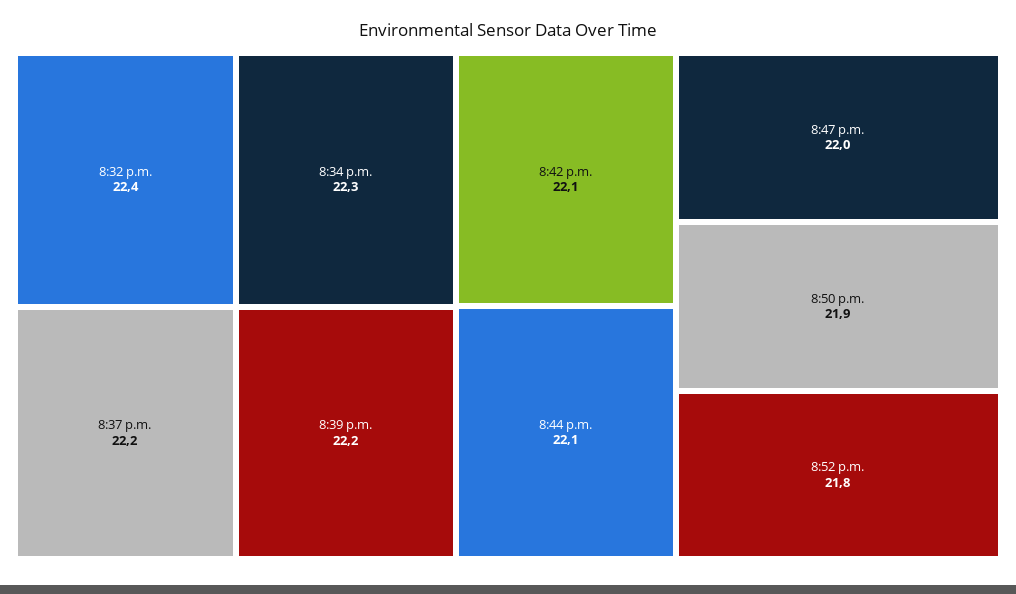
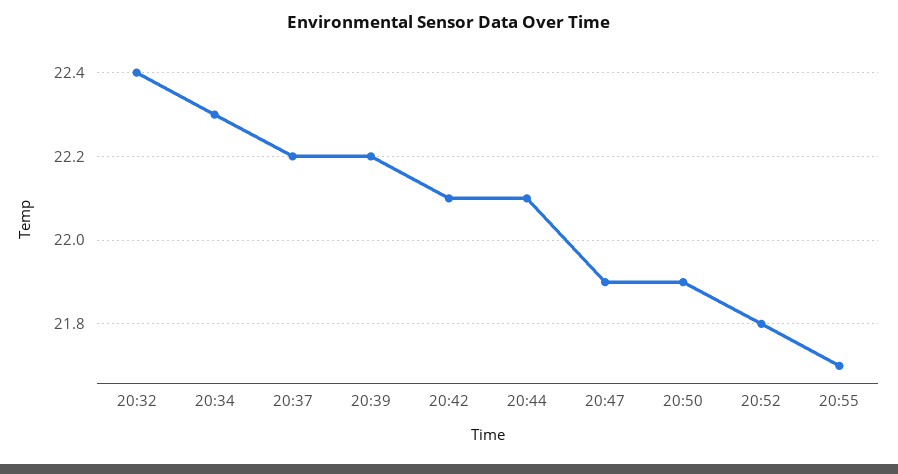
8:47 p.m.: 22 -> 21.9
20:55: none -> 21.7

